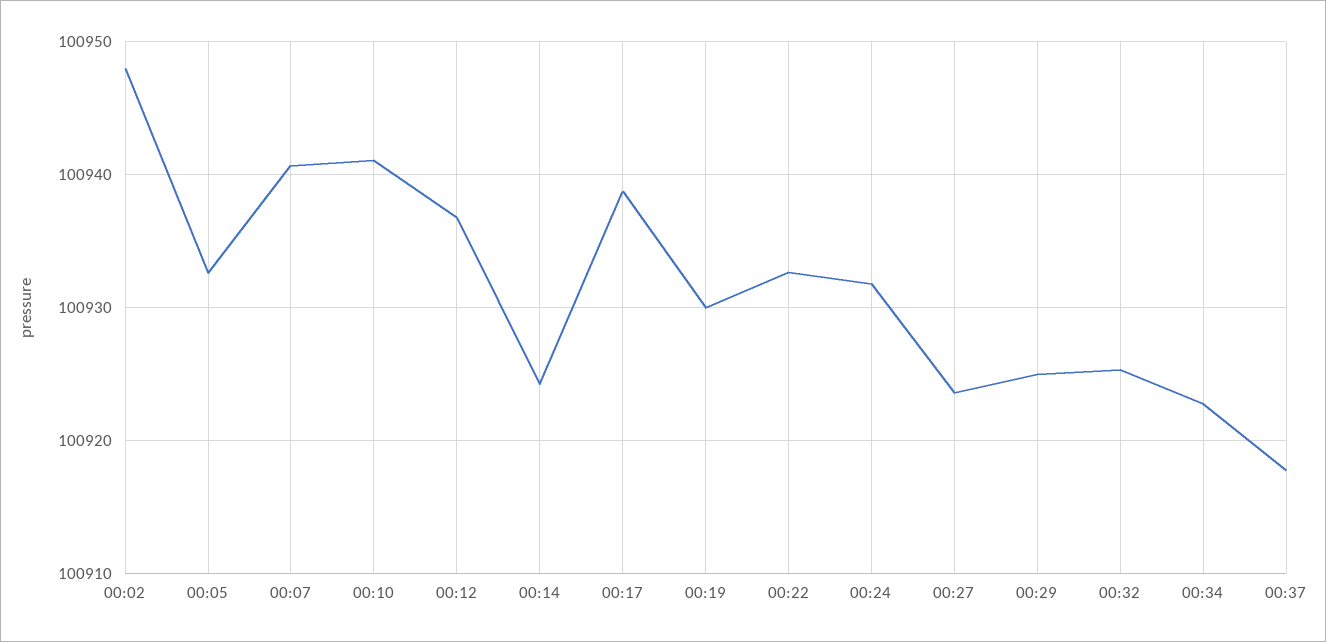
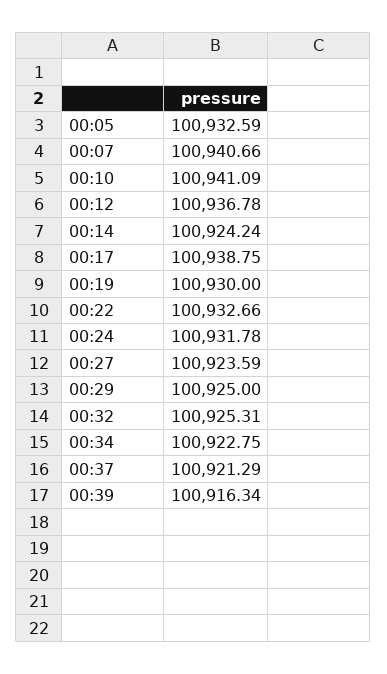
00:02: 100948 -> none
00:37: 100918 -> 100921.29
00:39: none -> 100916.34

